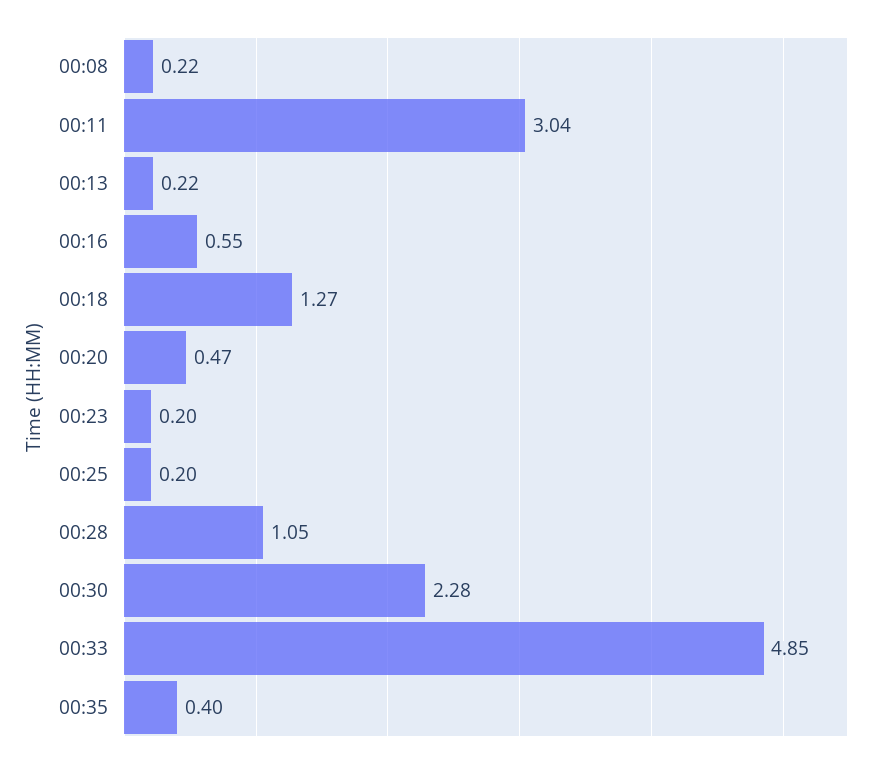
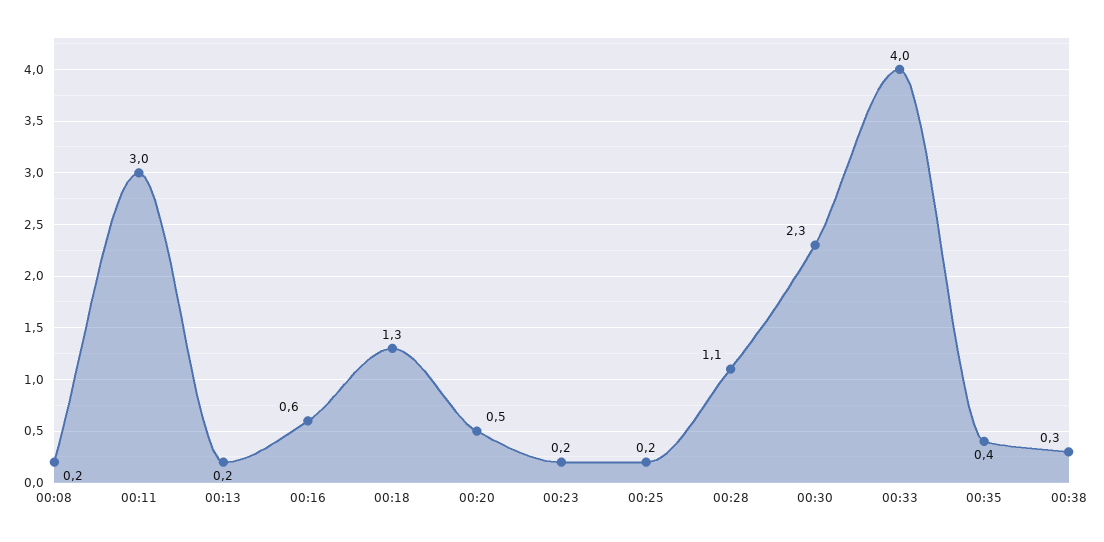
00:33: 4.85 -> 4
00:38: none -> 0.3

